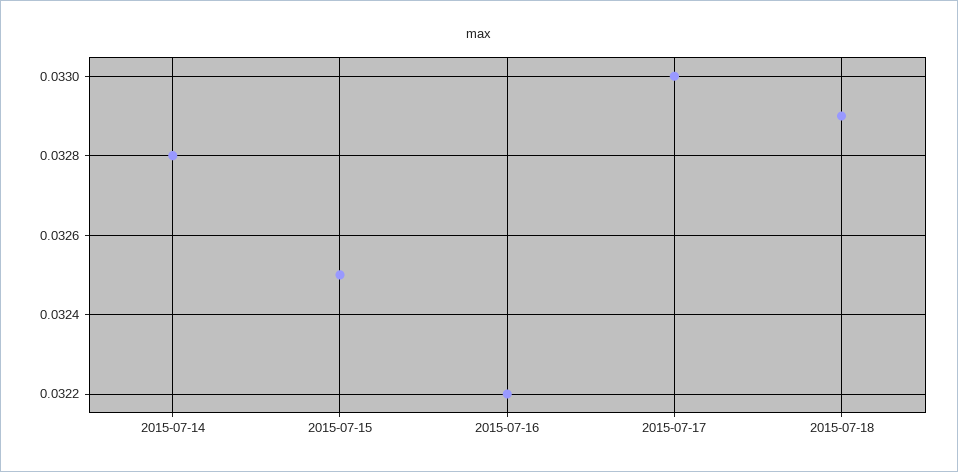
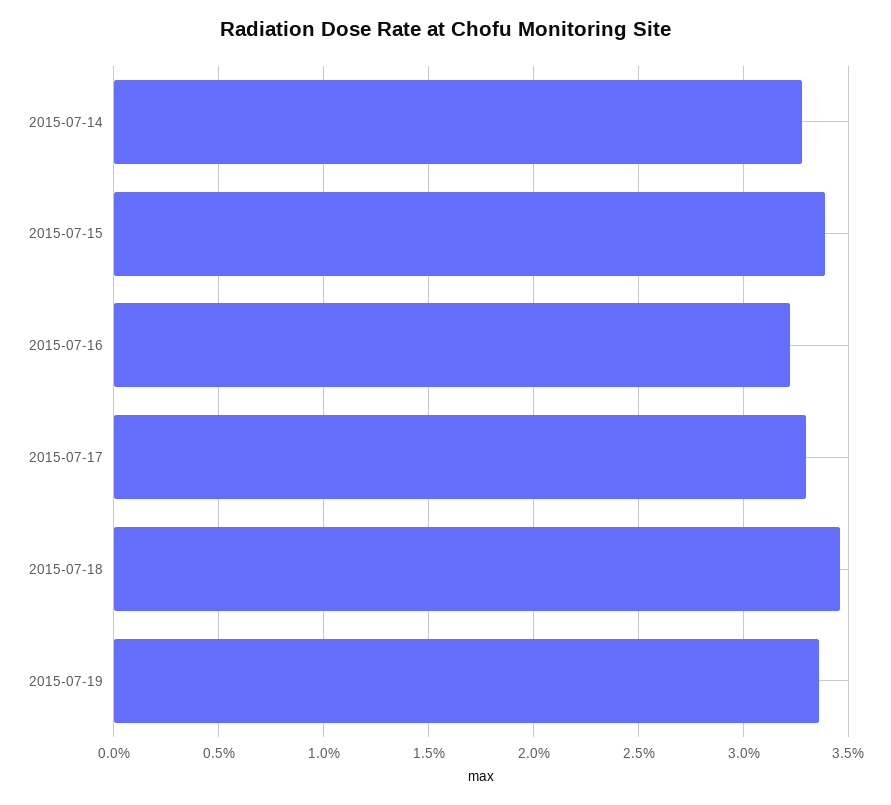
2015-07-15: 0.0325 -> 0.034
2015-07-18: 0.0329 -> 0.0345
2015-07-19: none -> 0.0335

